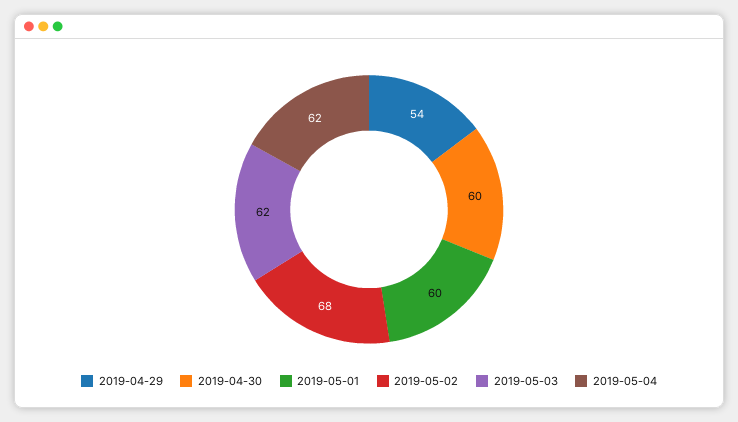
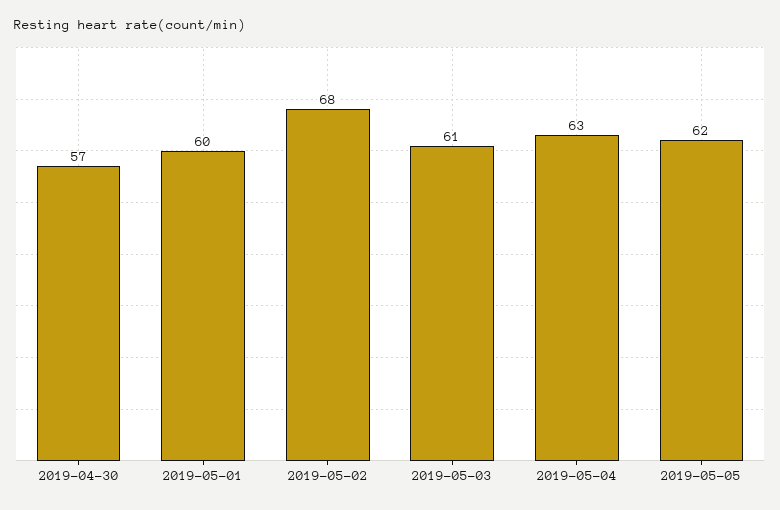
2019-04-29: 54 -> none
2019-04-30: 60 -> 57
2019-05-03: 62 -> 61
2019-05-04: 62 -> 63
2019-05-05: none -> 62

